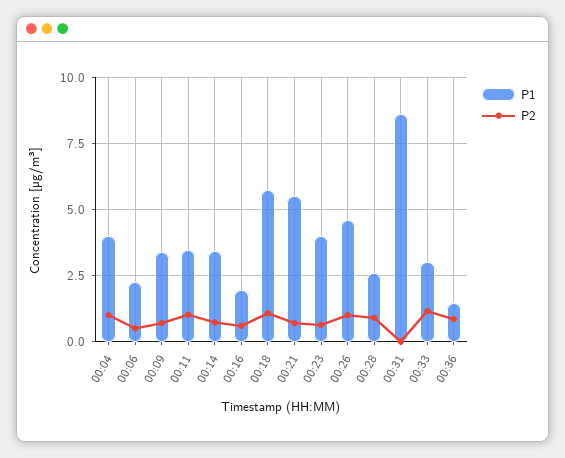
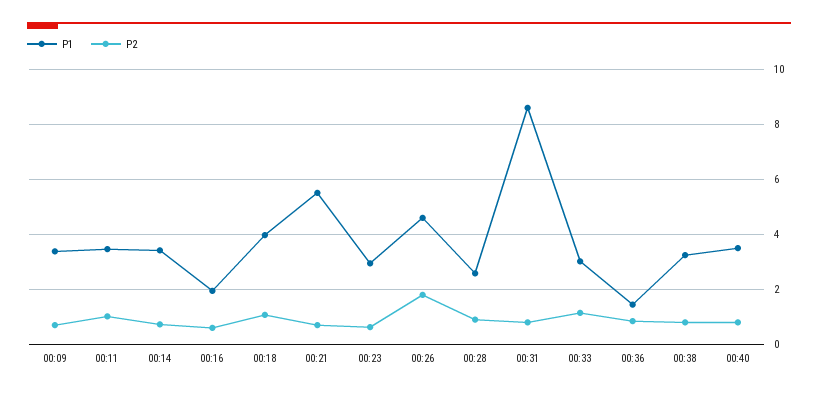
P1, 00:04: 4 -> none
P2, 00:04: 1 -> none
P1, 00:06: 2.25 -> none
P2, 00:06: 0.5 -> none
P1, 00:18: 5.75 -> 4
P1, 00:23: 4 -> 3
P2, 00:26: 1 -> 1.75
P2, 00:31: 0 -> 0.75
P1, 00:38: none -> 3.25
P2, 00:38: none -> 0.75
P1, 00:40: none -> 3.5
P2, 00:40: none -> 0.75

